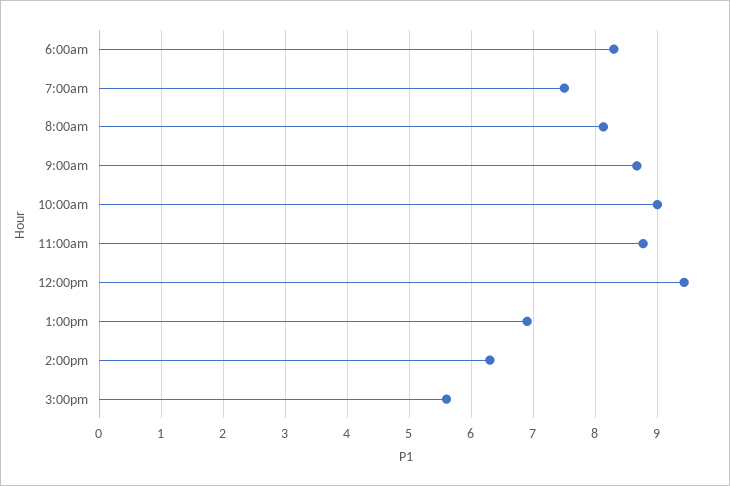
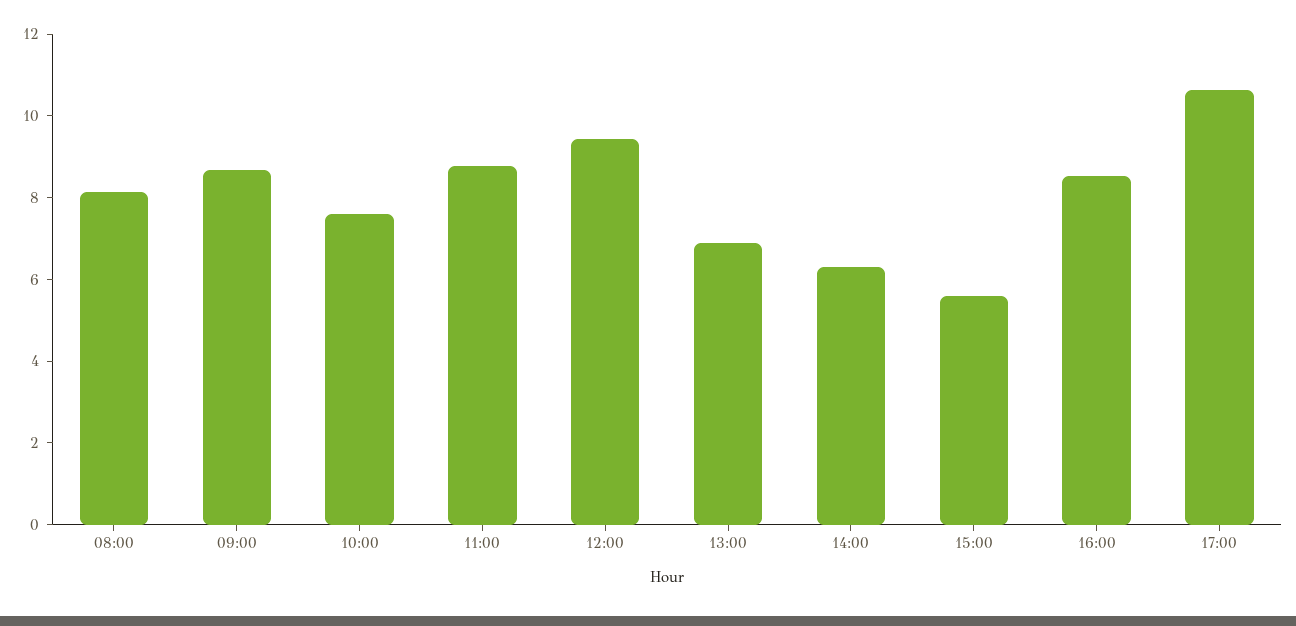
6:00am: 8.3 -> none
7:00am: 7.5 -> none
10:00am: 9 -> 7.5
16:00: none -> 8.5
17:00: none -> 10.5

